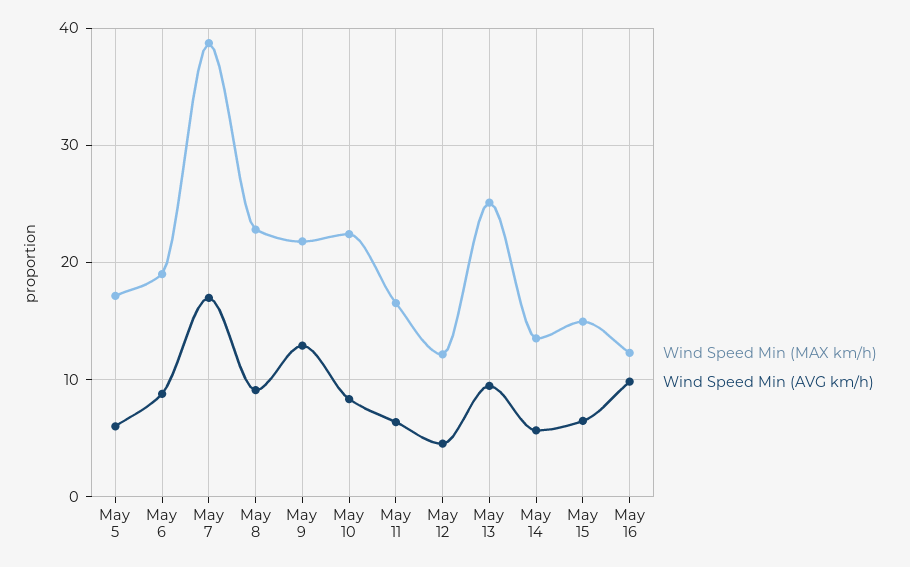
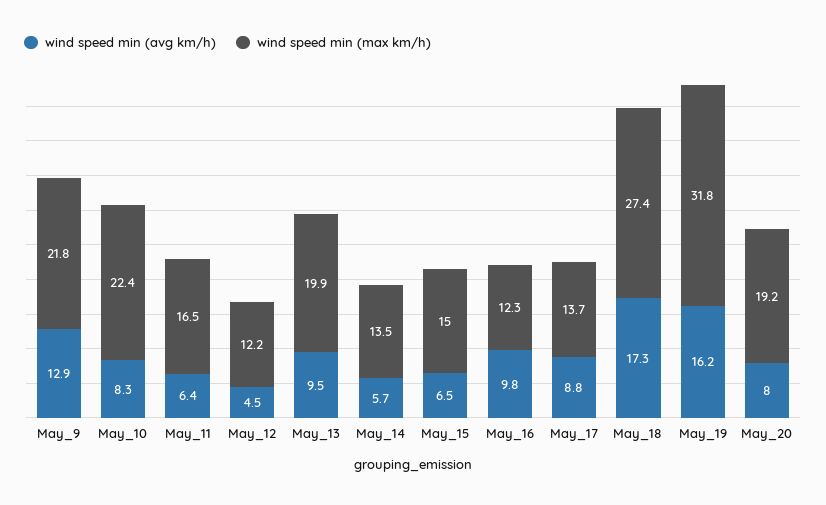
Wind Speed Min (MAX km/h), May 5: 17 -> none
Wind Speed Min (AVG km/h), May 5: 6 -> none
Wind Speed Min (MAX km/h), May 6: 19 -> none
Wind Speed Min (AVG km/h), May 6: 9 -> none
Wind Speed Min (MAX km/h), May 7: 39 -> none
Wind Speed Min (AVG km/h), May 7: 17 -> none
Wind Speed Min (MAX km/h), May 8: 23 -> none
Wind Speed Min (AVG km/h), May 8: 9 -> none
Wind Speed Min (MAX km/h), May 13: 25 -> 19.9
Wind Speed Min (AVG km/h), May_17: none -> 8.8
Wind Speed Min (MAX km/h), May_17: none -> 13.7
Wind Speed Min (AVG km/h), May_18: none -> 17.3
Wind Speed Min (MAX km/h), May_18: none -> 27.4
Wind Speed Min (AVG km/h), May_19: none -> 16.2
Wind Speed Min (MAX km/h), May_19: none -> 31.8
Wind Speed Min (AVG km/h), May_20: none -> 8
Wind Speed Min (MAX km/h), May_20: none -> 19.2

